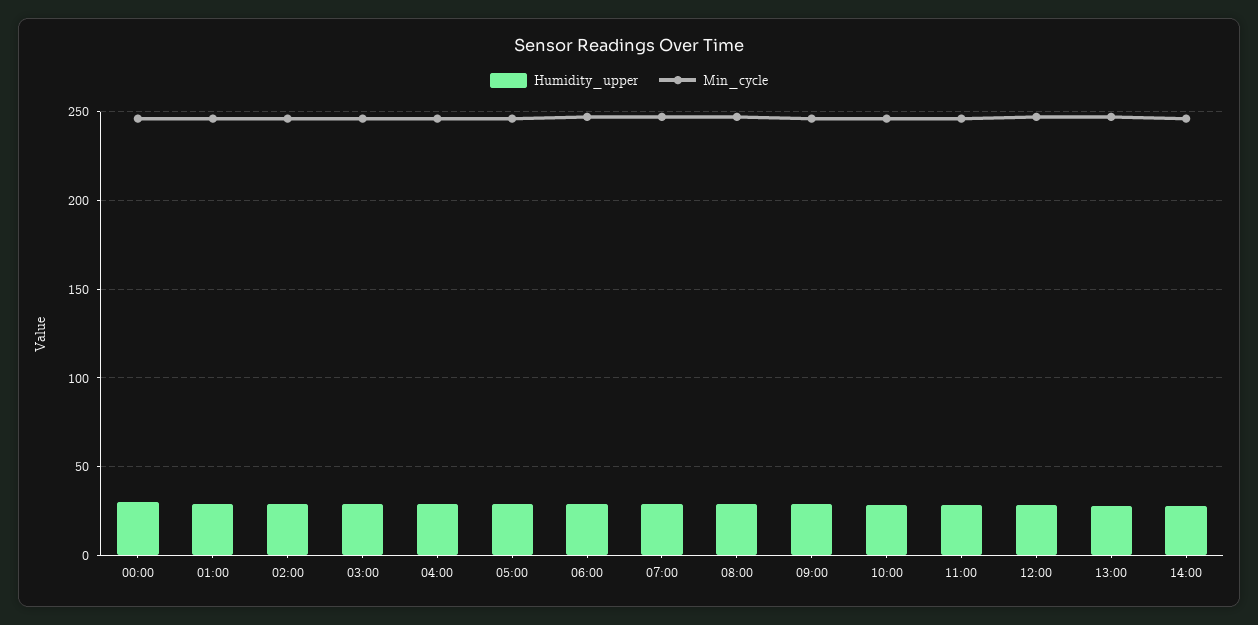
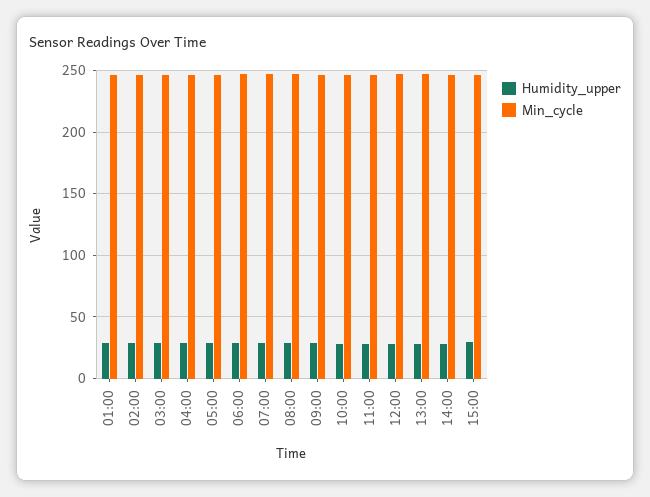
Humidity_upper, 00:00: 30 -> none
Min_cycle, 00:00: 245 -> none
Humidity_upper, 15:00: none -> 30
Min_cycle, 15:00: none -> 245

